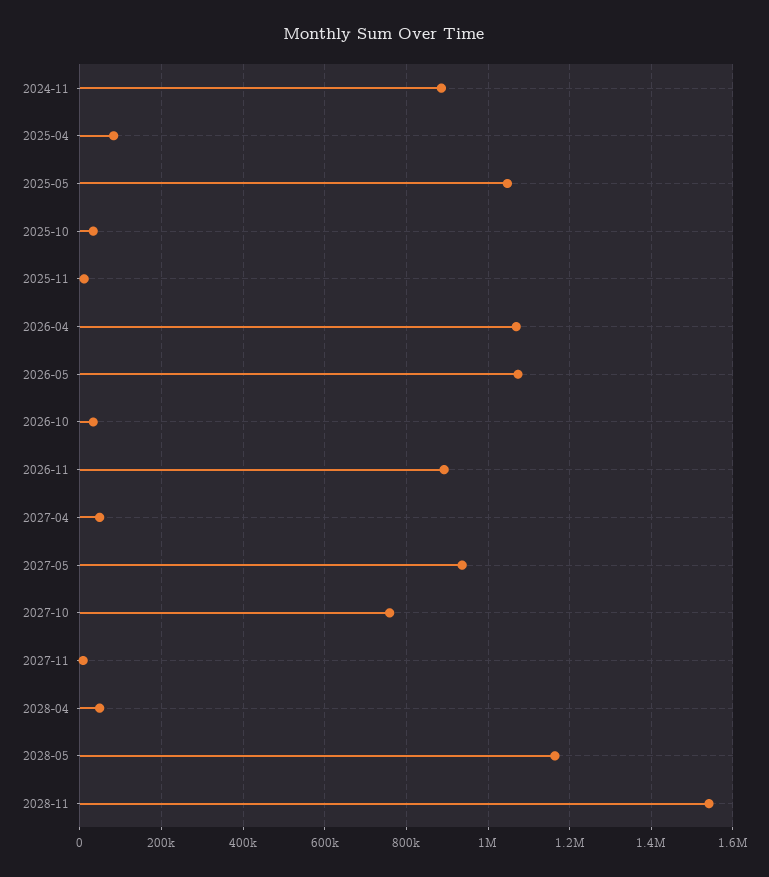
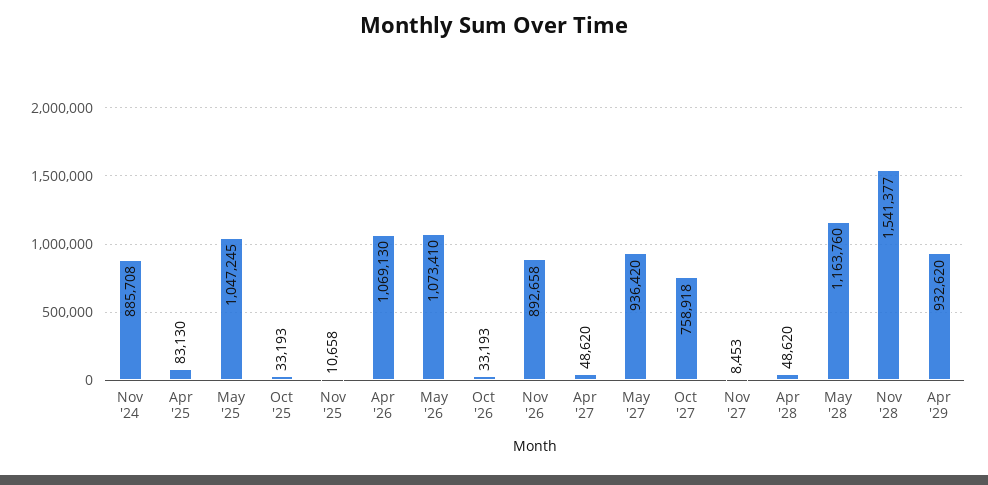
Apr '29: none -> 932620

